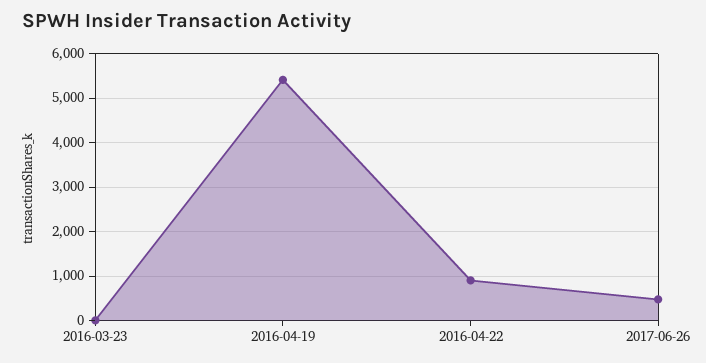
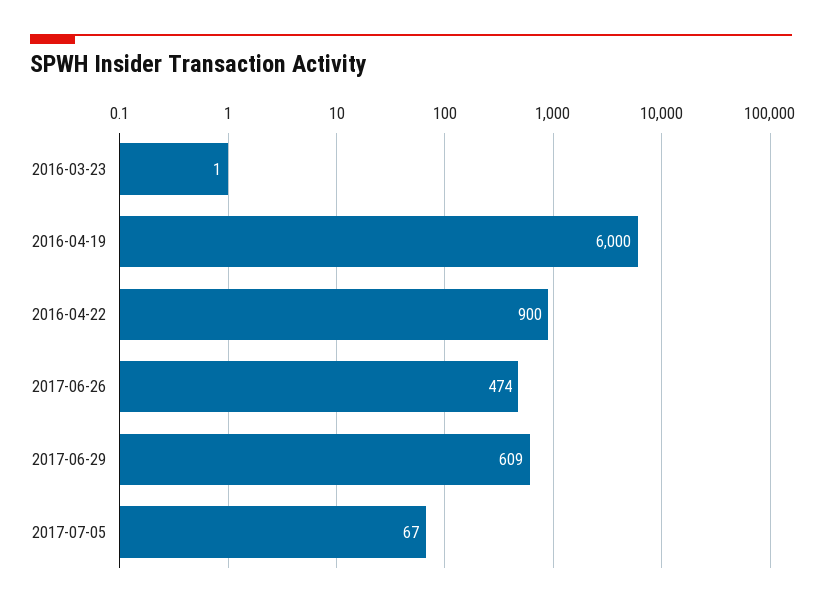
2016-04-19: 5400 -> 6000
2017-06-29: none -> 609
2017-07-05: none -> 67

